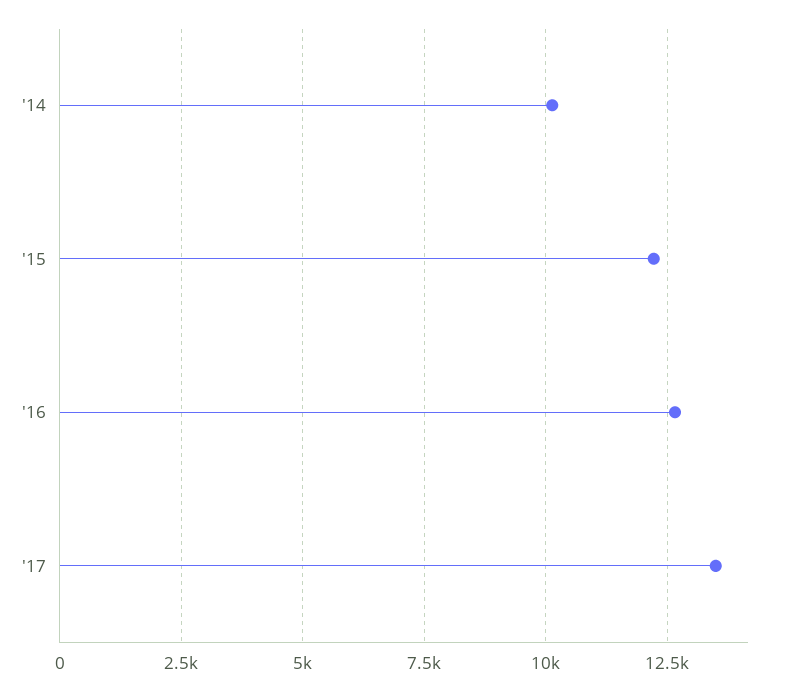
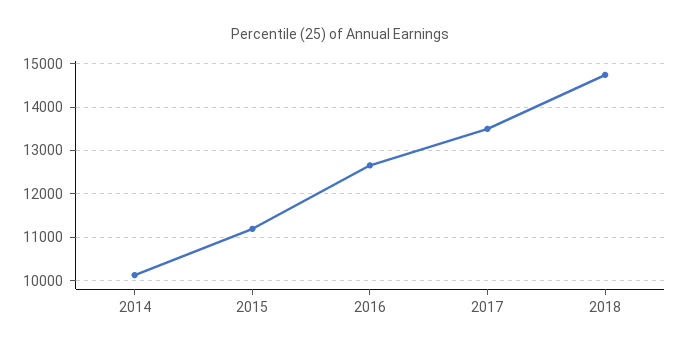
'15: 12250 -> 11200
2018: none -> 14800

